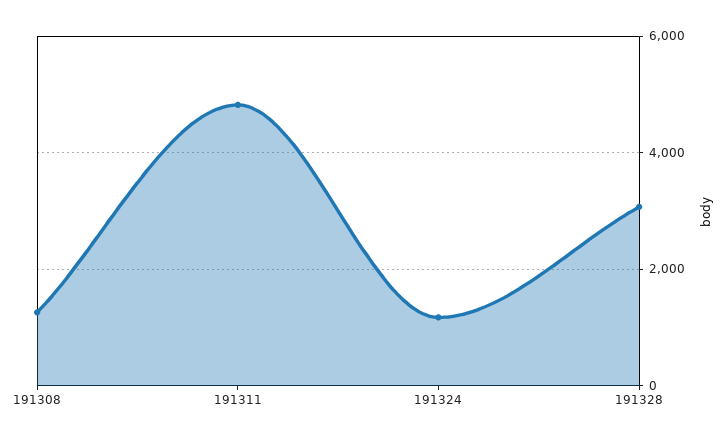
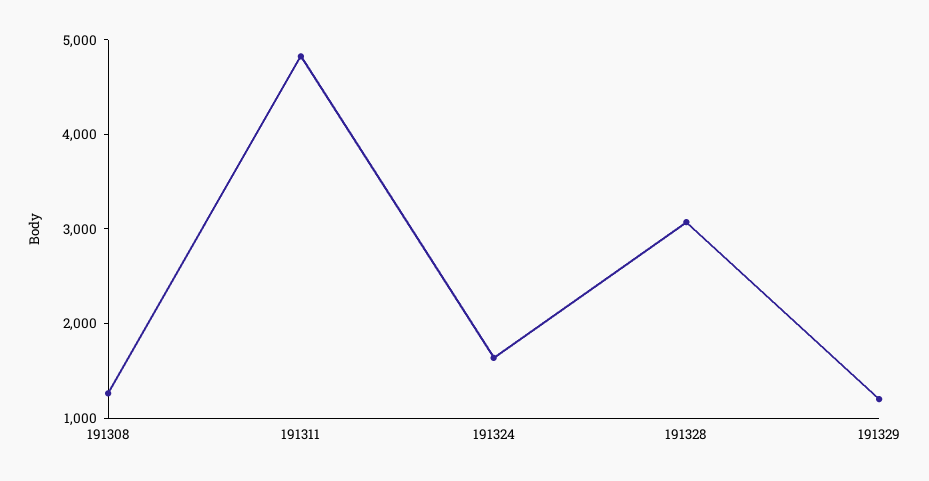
191324: 1200 -> 1600
191329: none -> 1200

